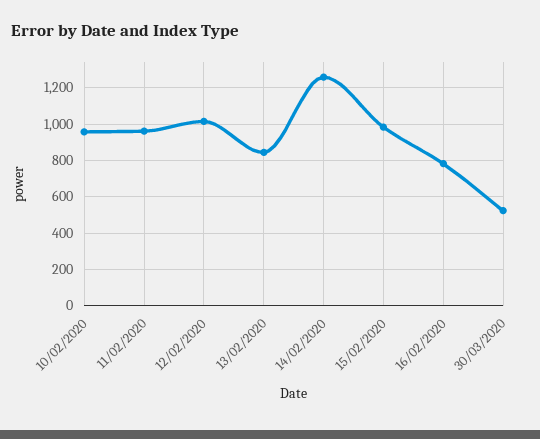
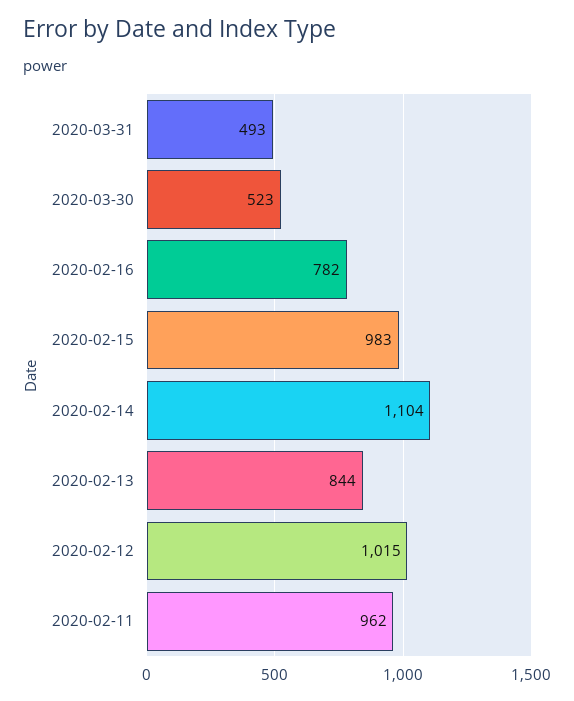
10/02/2020: 950 -> none
14/02/2020: 1250 -> 1104
2020-03-31: none -> 493

